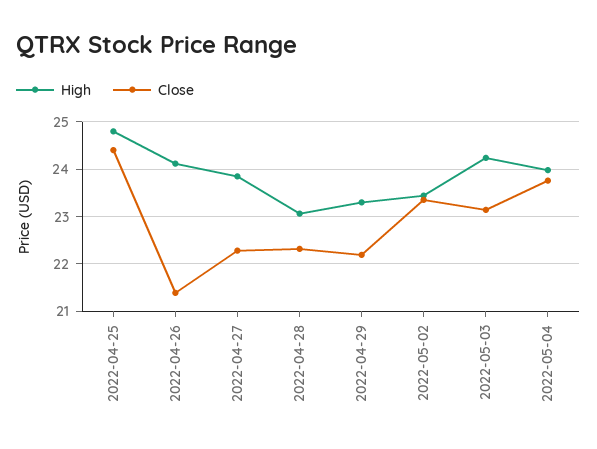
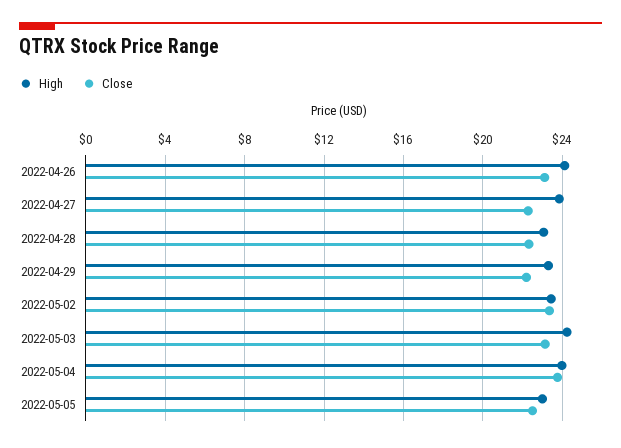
High, 2022-04-25: 24.8 -> none
Close, 2022-04-25: 24.4 -> none
Close, 2022-04-26: 21.4 -> 23
High, 2022-05-05: none -> 23
Close, 2022-05-05: none -> 22.5

